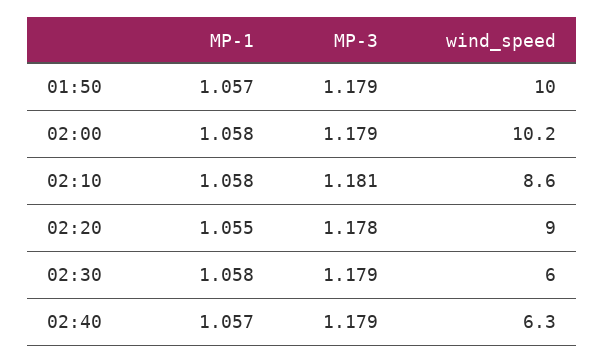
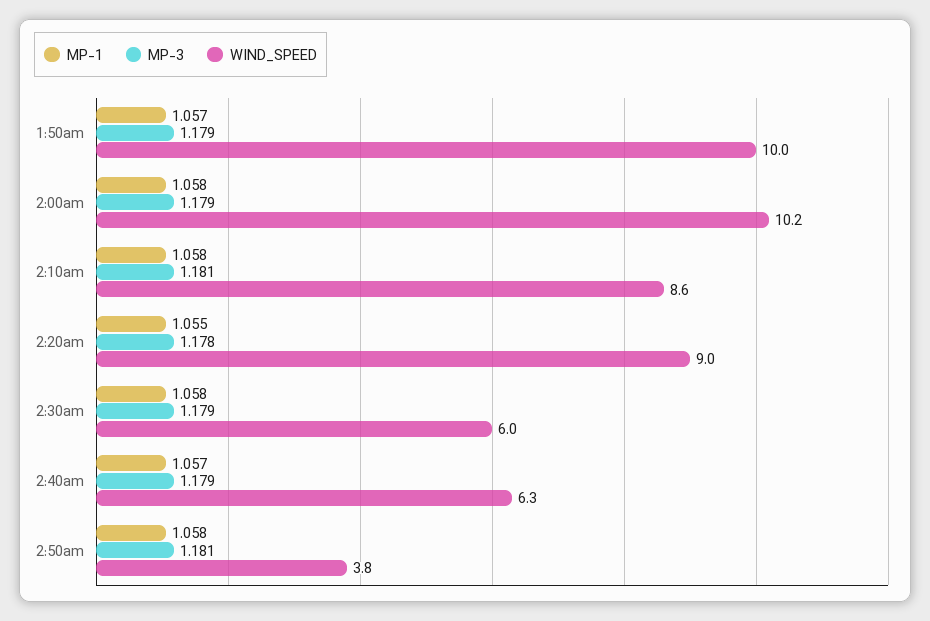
MP-1, 2:50am: none -> 1.058
MP-3, 2:50am: none -> 1.181
wind_speed, 2:50am: none -> 3.8

